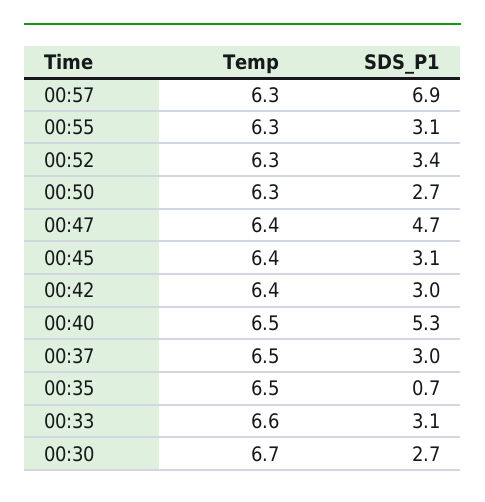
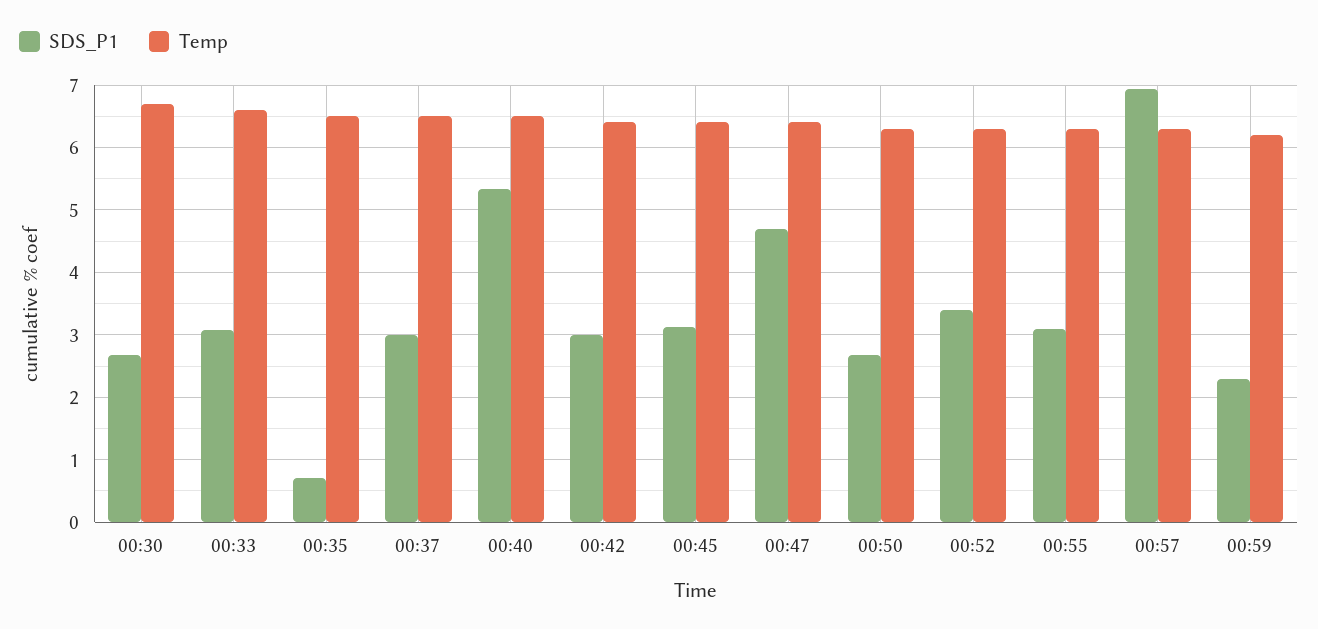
SDS_P1, 00:59: none -> 2.3
Temp, 00:59: none -> 6.2

